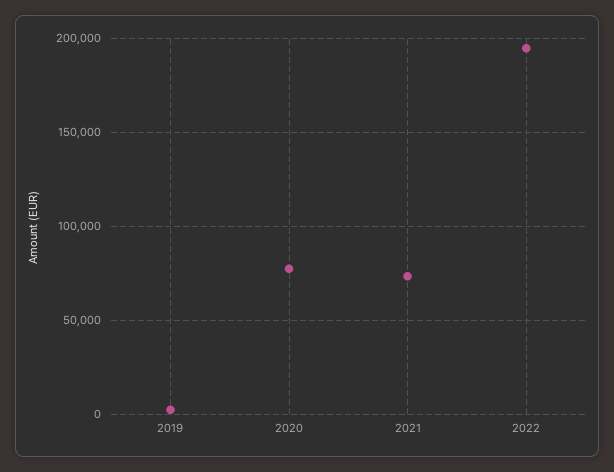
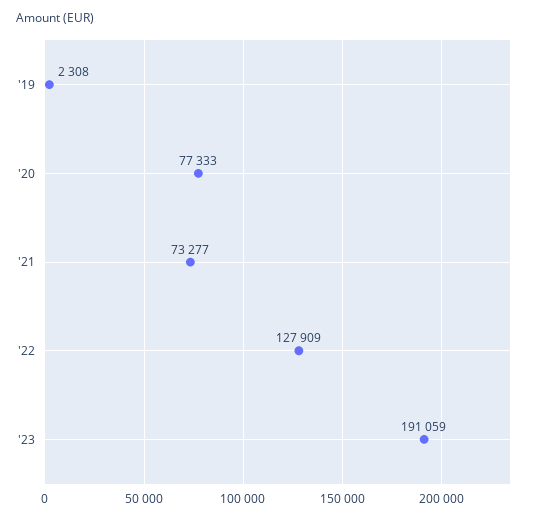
2022: 195000 -> 127909
'23: none -> 191059

